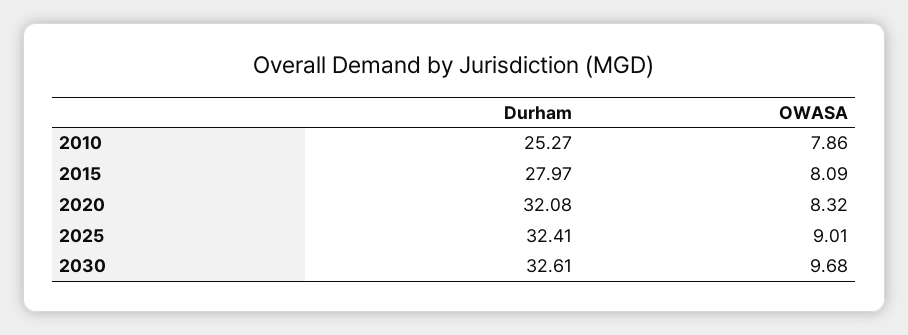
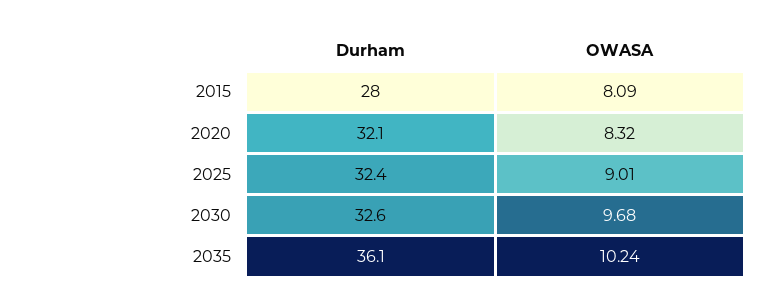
Durham, 2010: 25.27 -> none
OWASA, 2010: 7.86 -> none
Durham, 2035: none -> 36.1
OWASA, 2035: none -> 10.24

